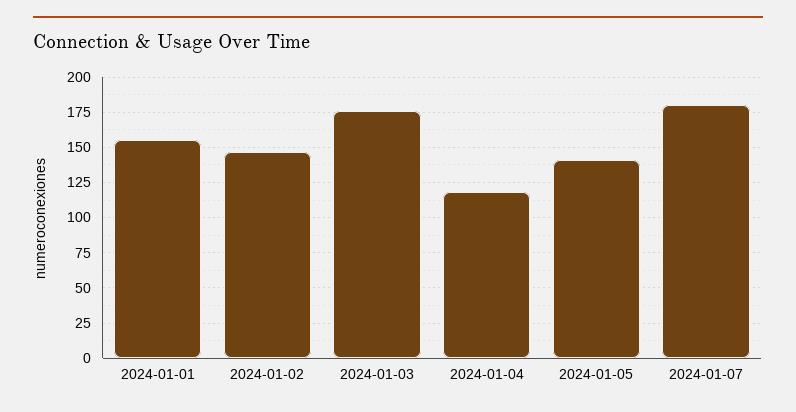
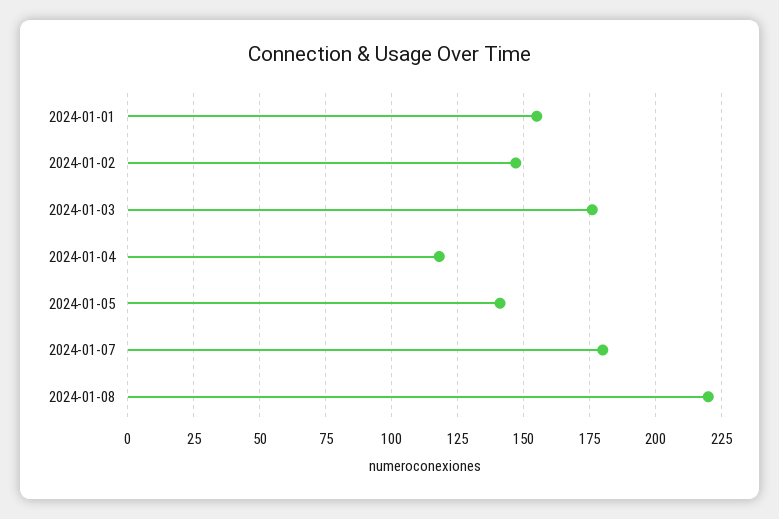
2024-01-08: none -> 220

